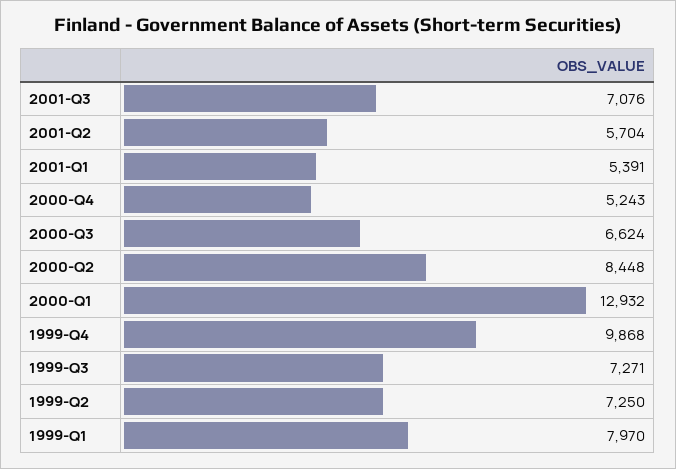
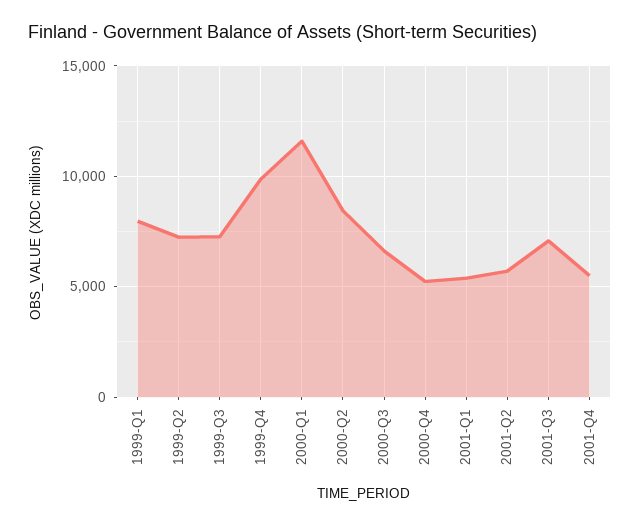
2000-Q1: 12932 -> 11500
2001-Q4: none -> 5500

